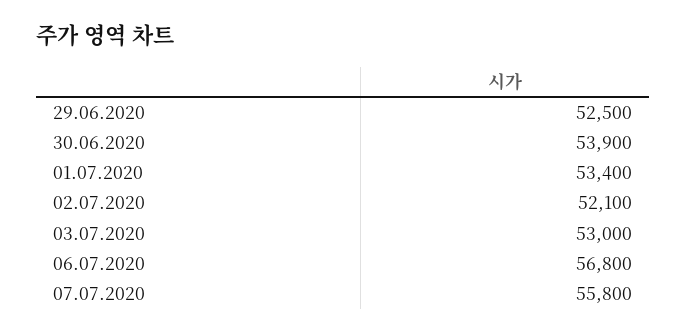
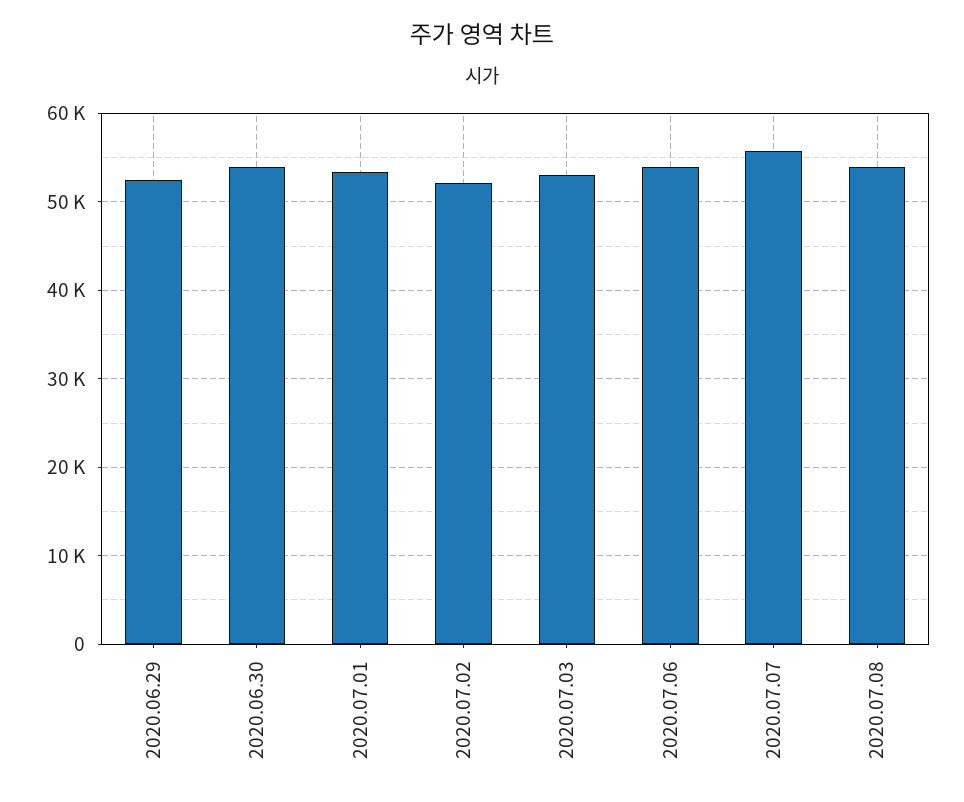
06.07.2020: 56800 -> 54000
2020.07.08: none -> 54000

